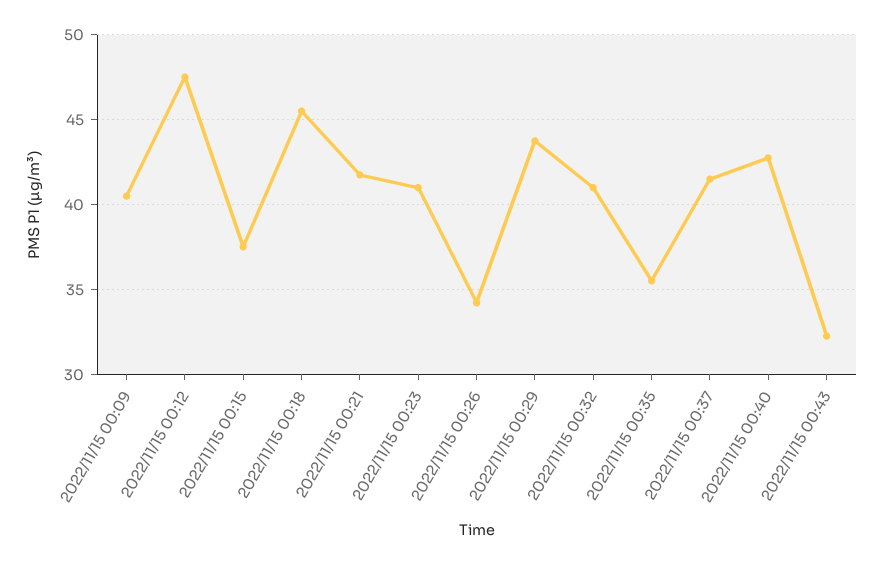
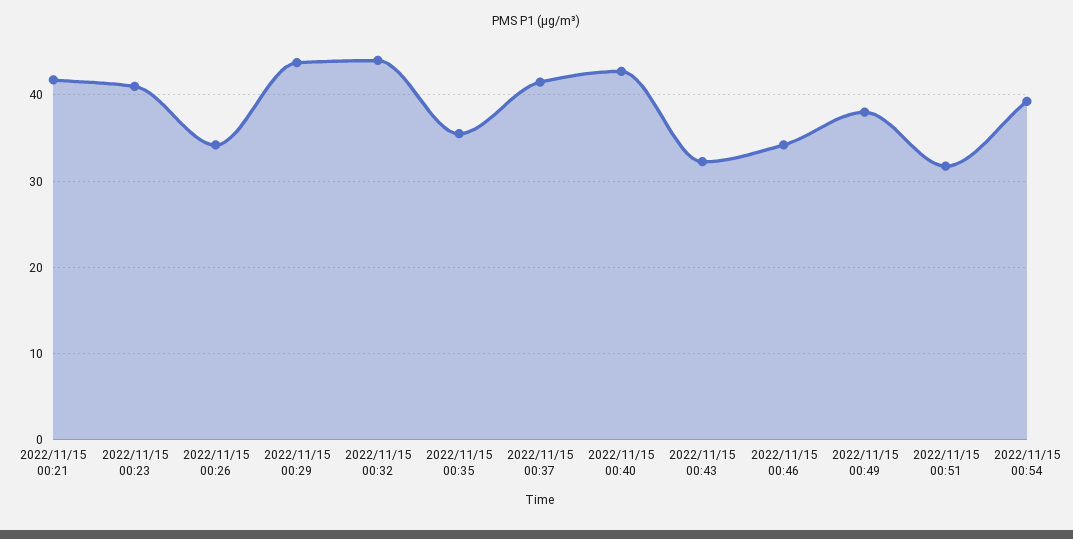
2022/11/15 00:09: 40.5 -> none
2022/11/15 00:12: 47.5 -> none
2022/11/15 00:15: 37.5 -> none
2022/11/15 00:18: 45.5 -> none
2022/11/15 00:32: 41 -> 44
2022/11/15 00:46: none -> 34
2022/11/15 00:49: none -> 38
2022/11/15 00:51: none -> 32
2022/11/15 00:54: none -> 39

